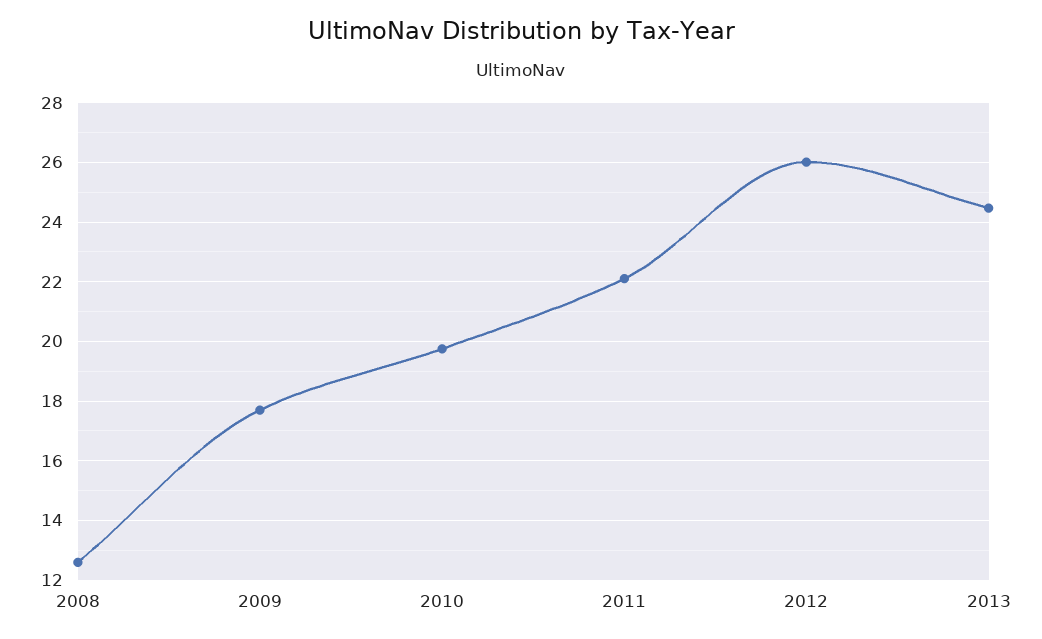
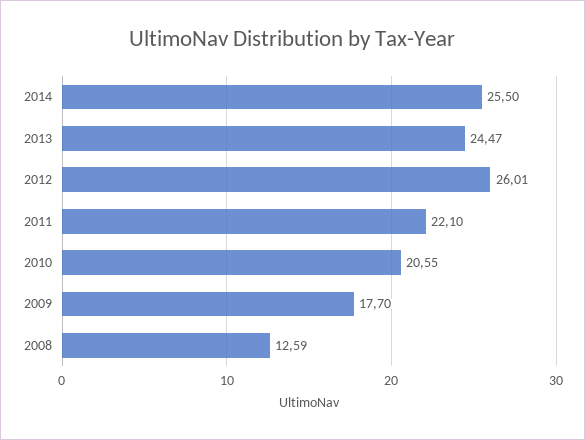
2010: 19.75 -> 20.55
2014: none -> 25.5

